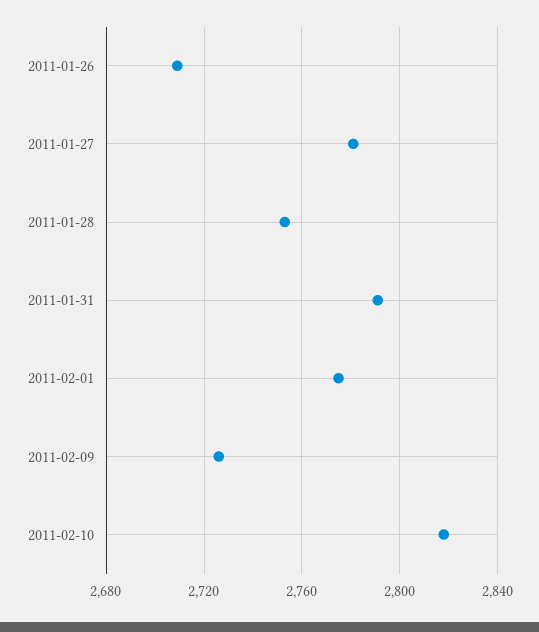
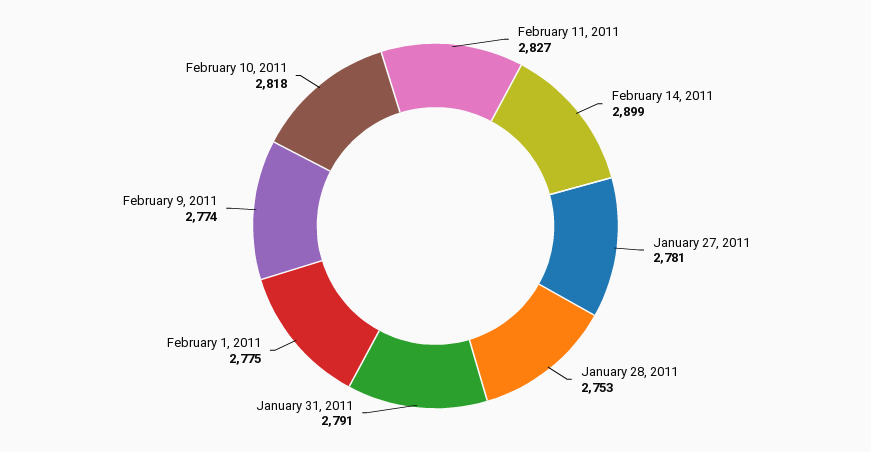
2011-01-26: 2710 -> none
2011-02-09: 2725 -> 2774
February 11, 2011: none -> 2827
February 14, 2011: none -> 2899

